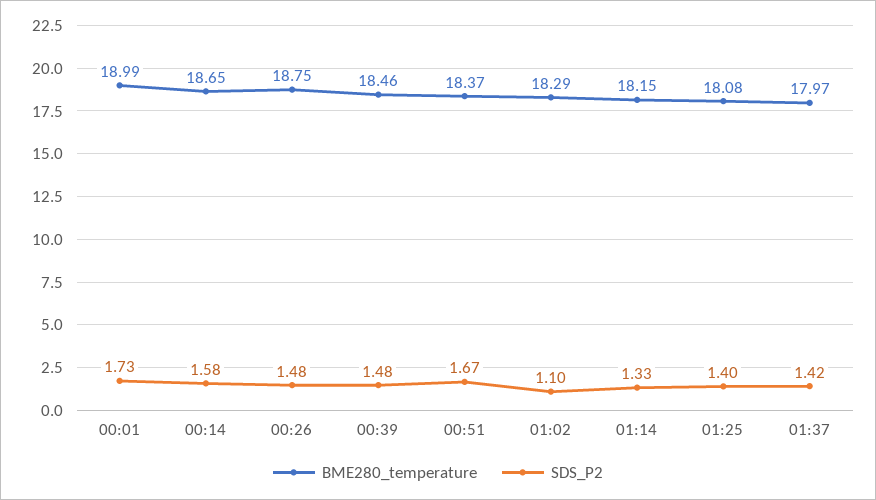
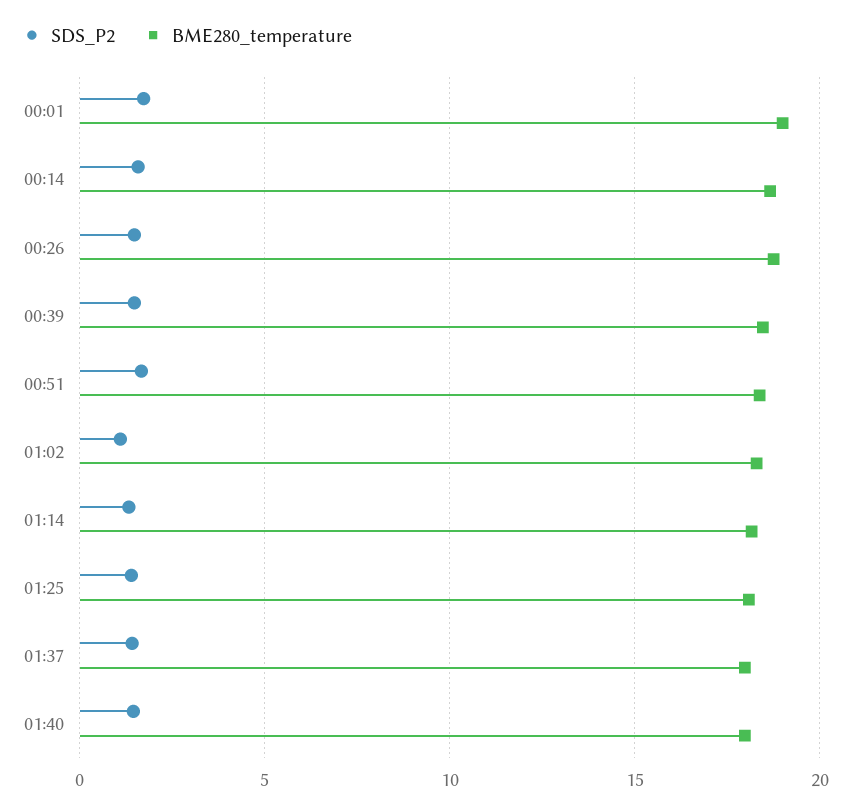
SDS_P2, 01:40: none -> 1.5
BME280_temperature, 01:40: none -> 18

